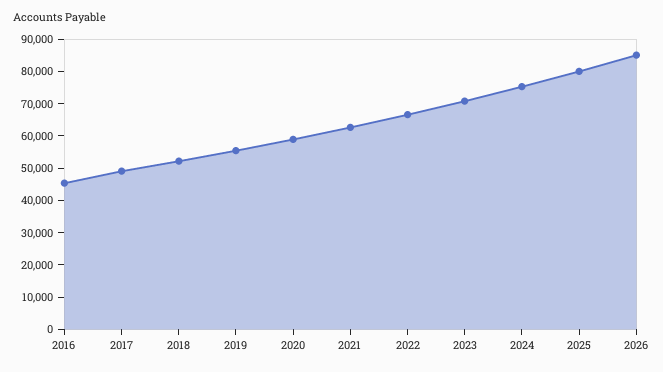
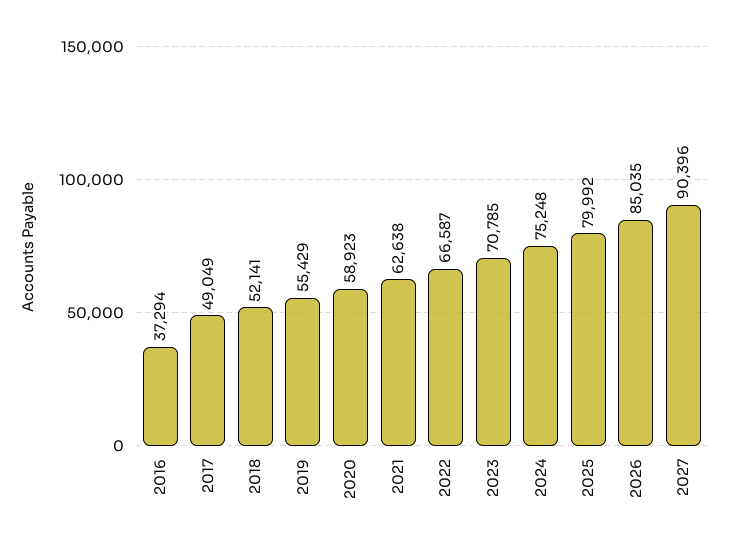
2016: 45000 -> 37294
2027: none -> 90396

